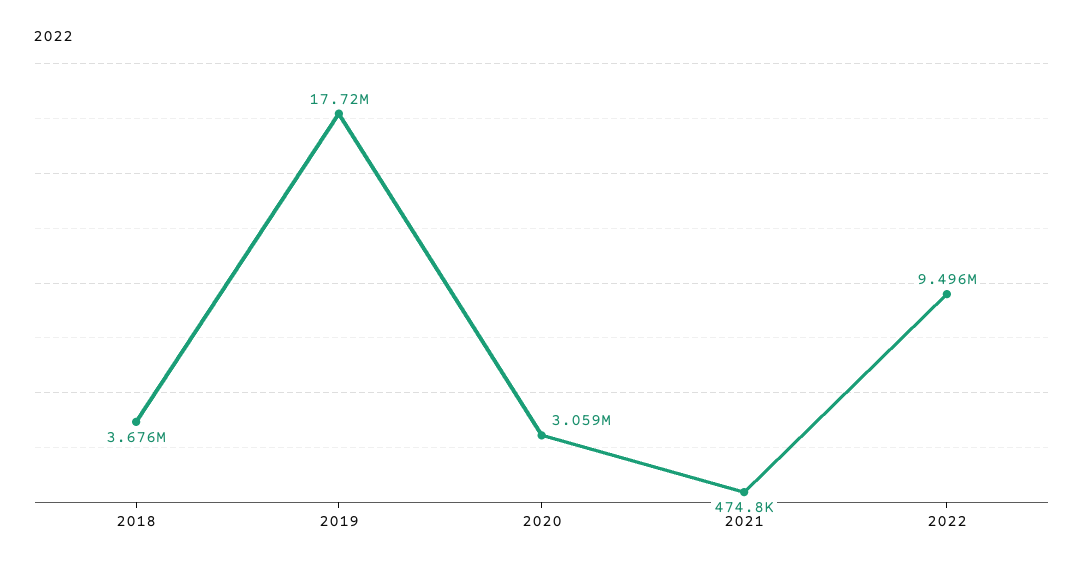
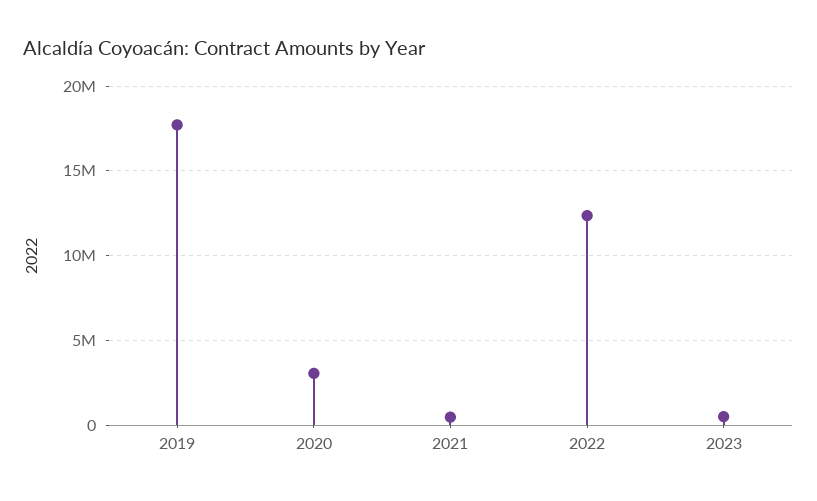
2018: 3676000 -> none
2022: 9496000 -> 12500000
2023: none -> 500000

